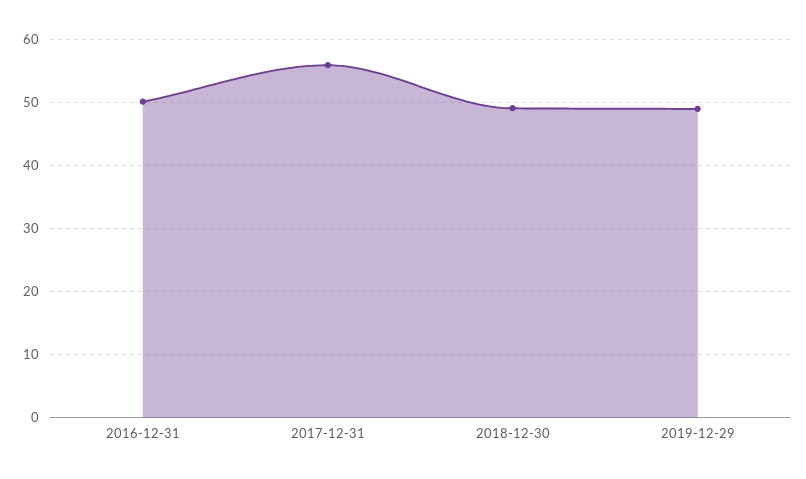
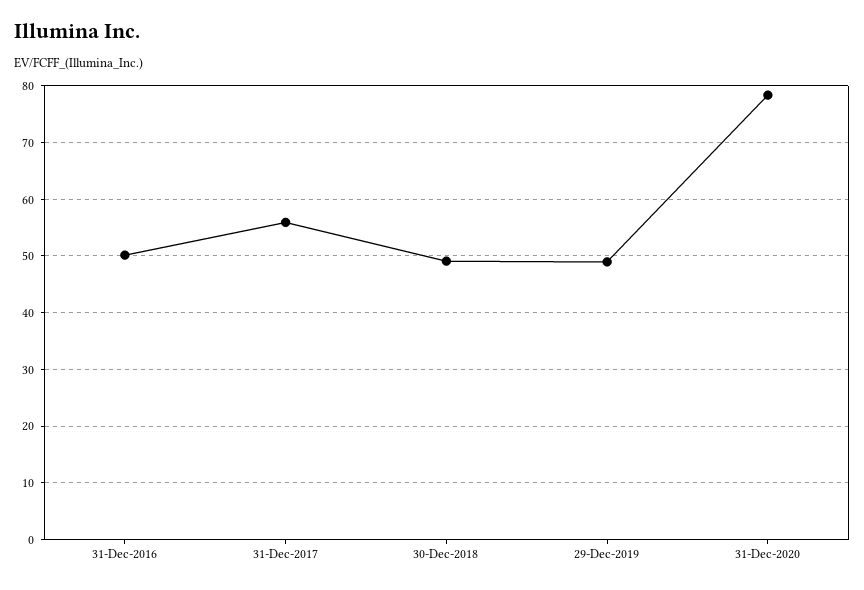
31-Dec-2020: none -> 78

